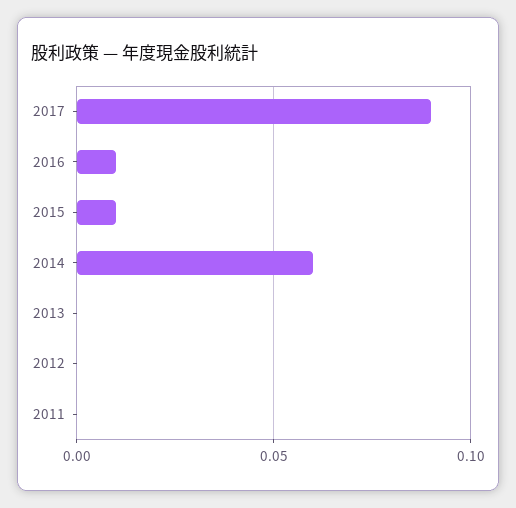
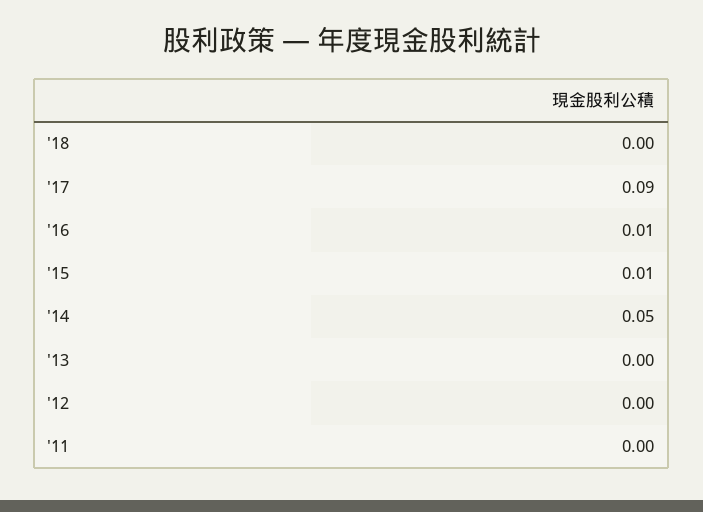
2014: 0.06 -> 0.05
'18: none -> 0

